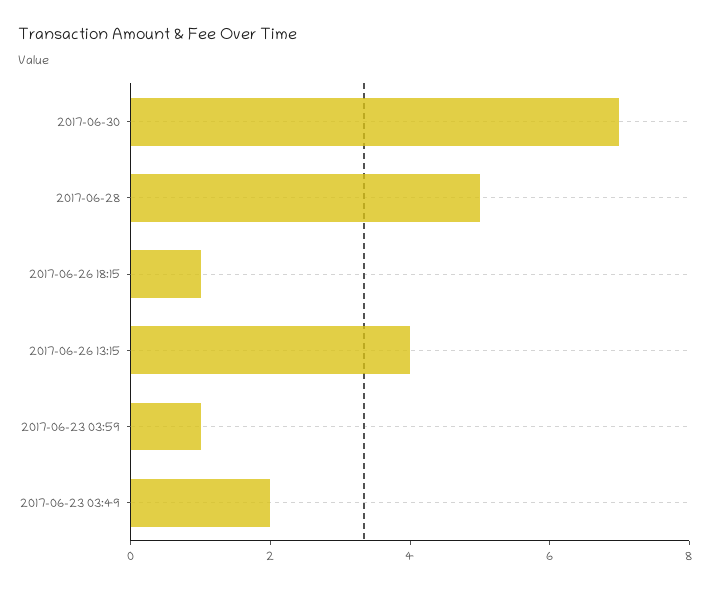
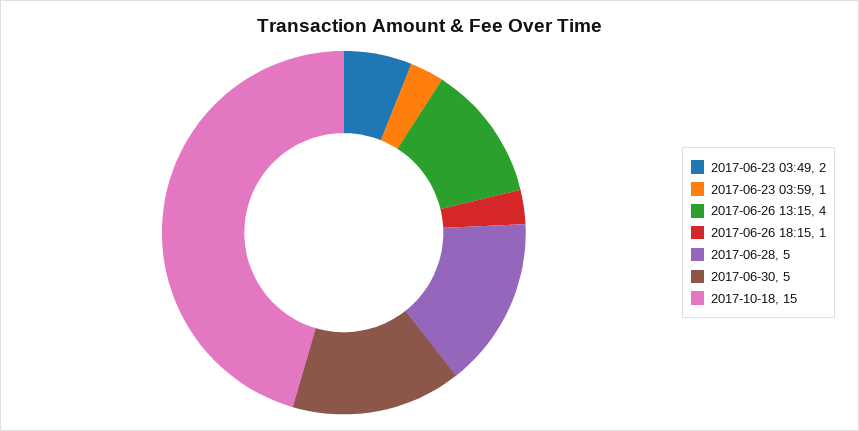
2017-06-30: 7 -> 5
2017-10-18: none -> 15

